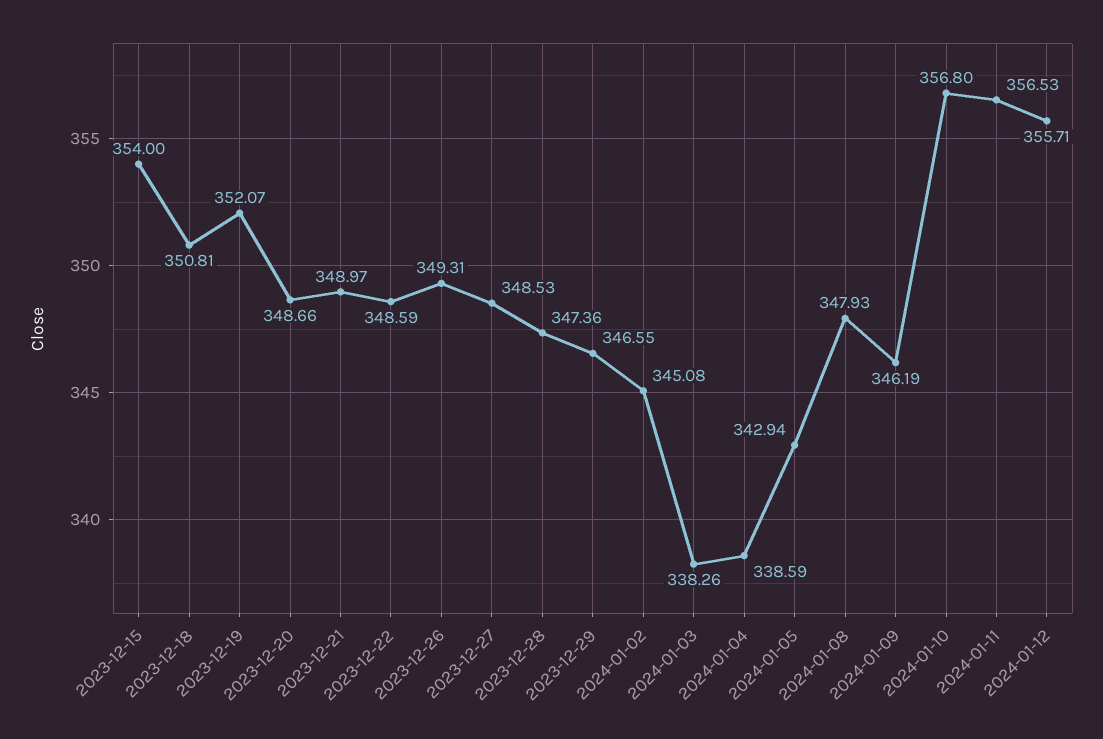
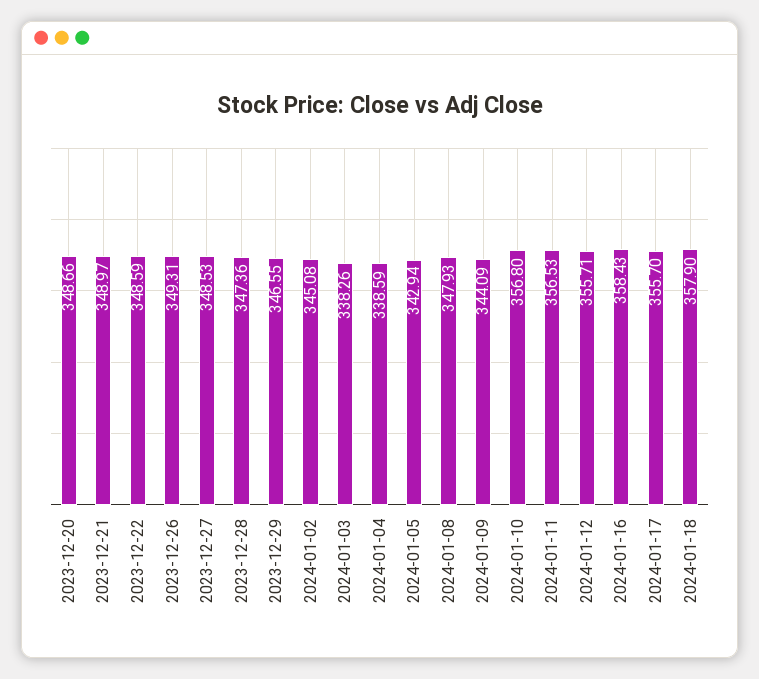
2023-12-15: 354 -> none
2023-12-18: 350.81 -> none
2023-12-19: 352.07 -> none
2024-01-09: 346.19 -> 344.09
2024-01-16: none -> 358.43
2024-01-17: none -> 355.7
2024-01-18: none -> 357.9

